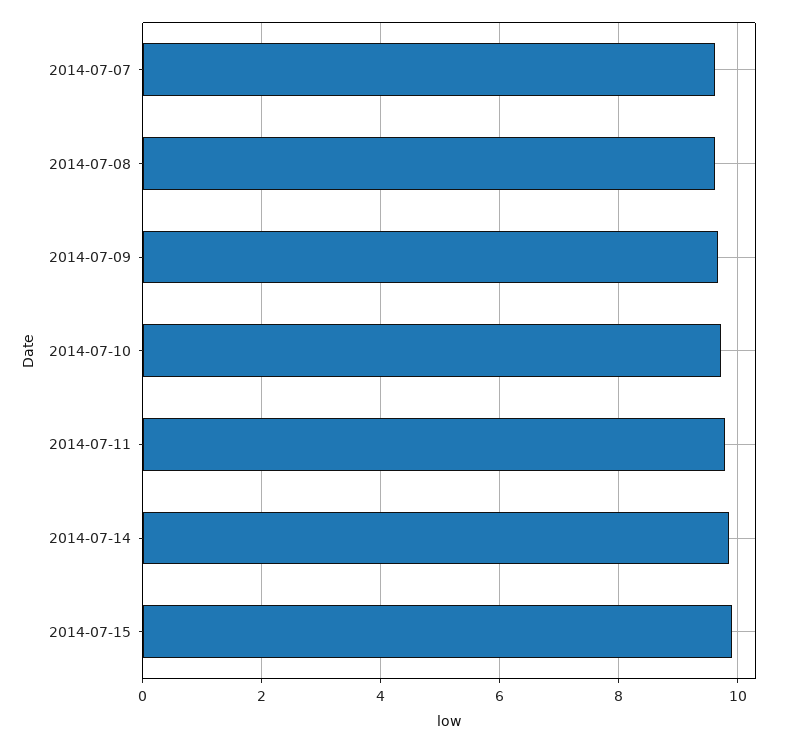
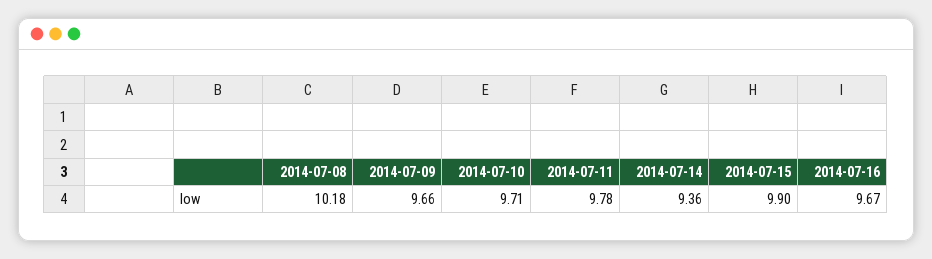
2014-07-07: 9.6 -> none
2014-07-08: 9.6 -> 10.18
2014-07-14: 9.8 -> 9.36
2014-07-16: none -> 9.67

